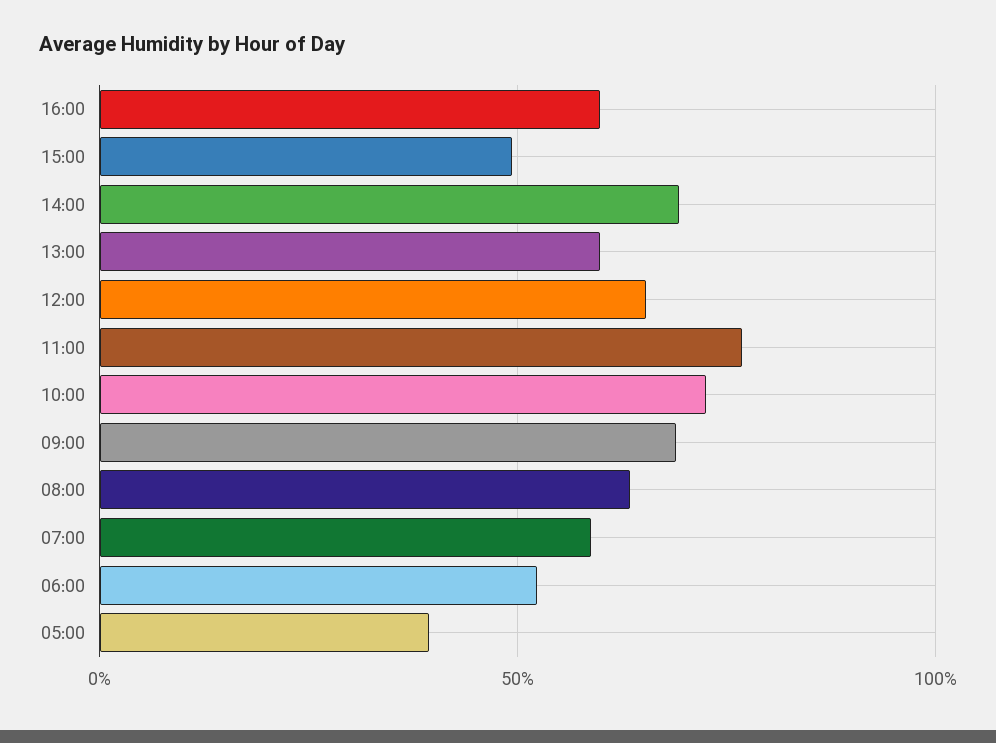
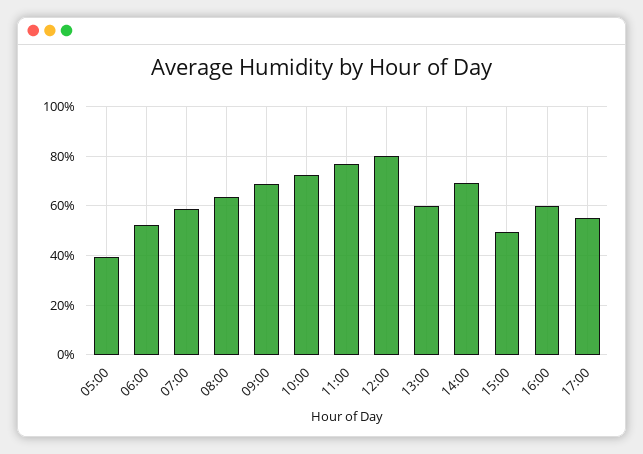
12:00: 65 -> 80
17:00: none -> 55

